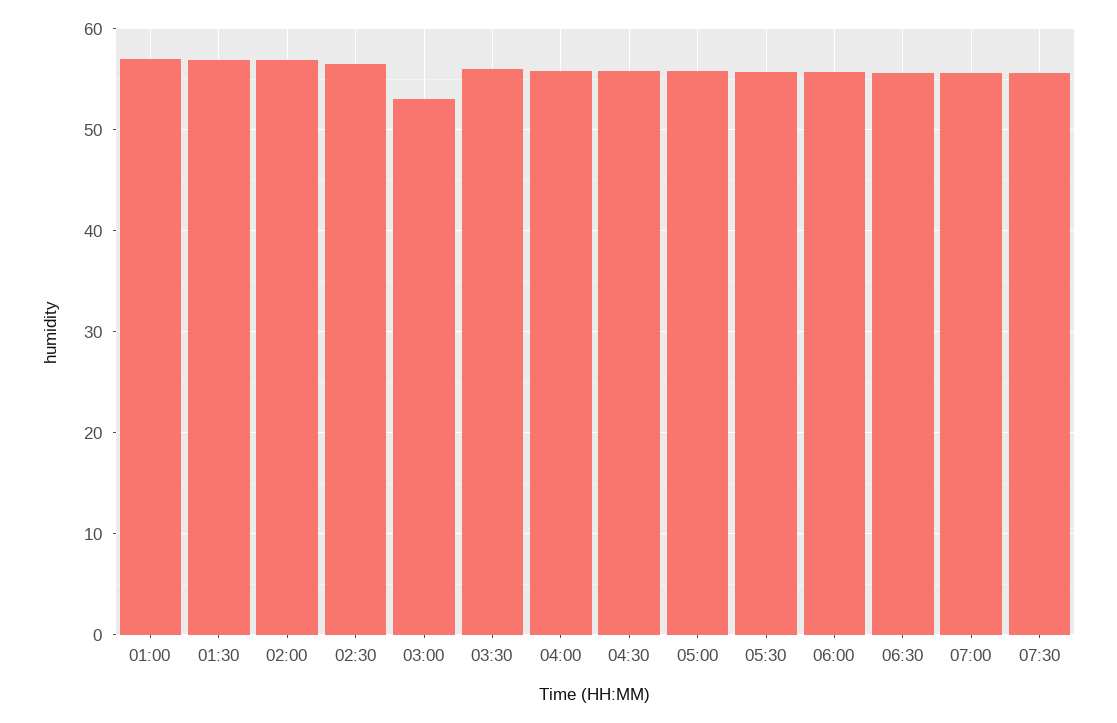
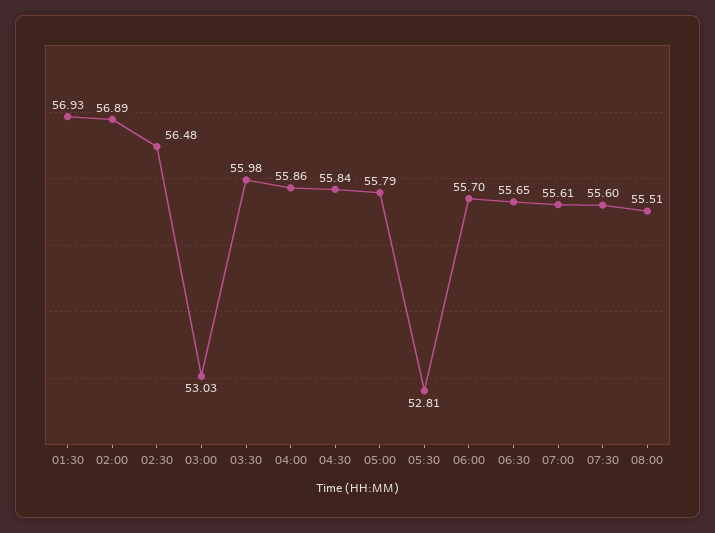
01:00: 57 -> none
05:30: 56 -> 52.81
08:00: none -> 55.51

